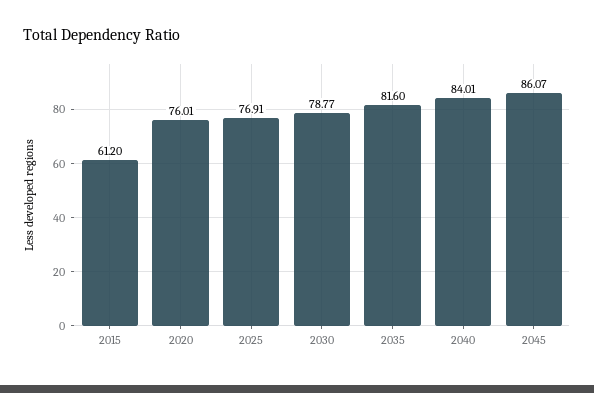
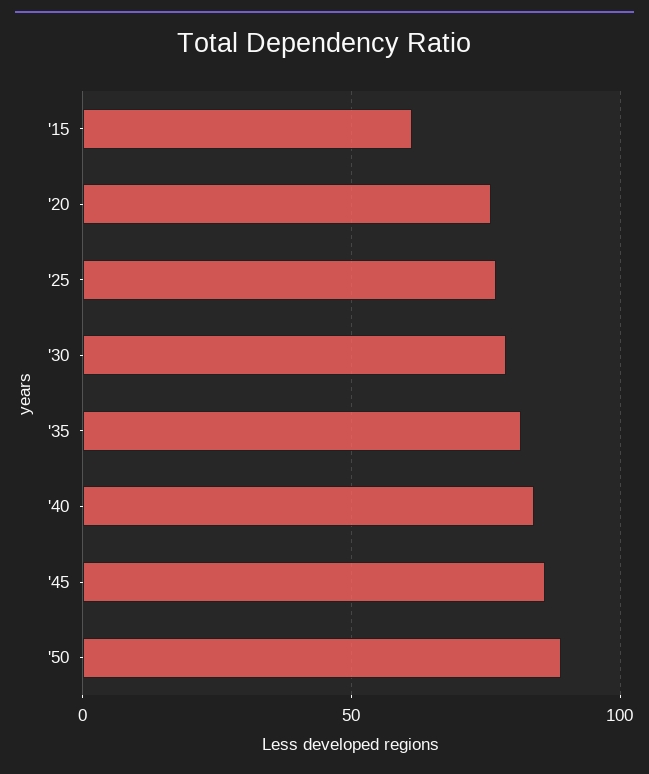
'50: none -> 90

